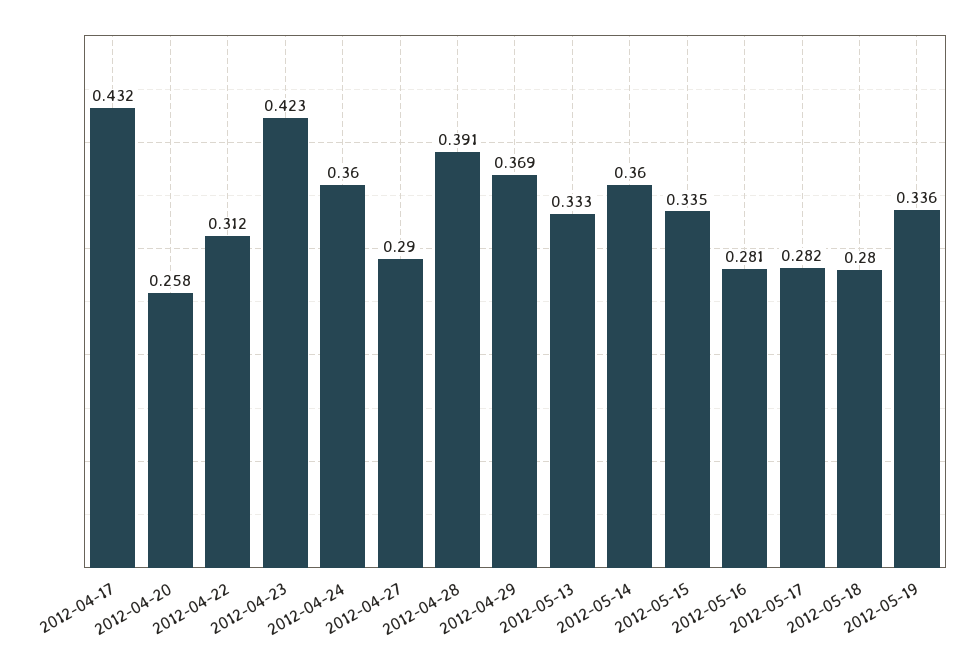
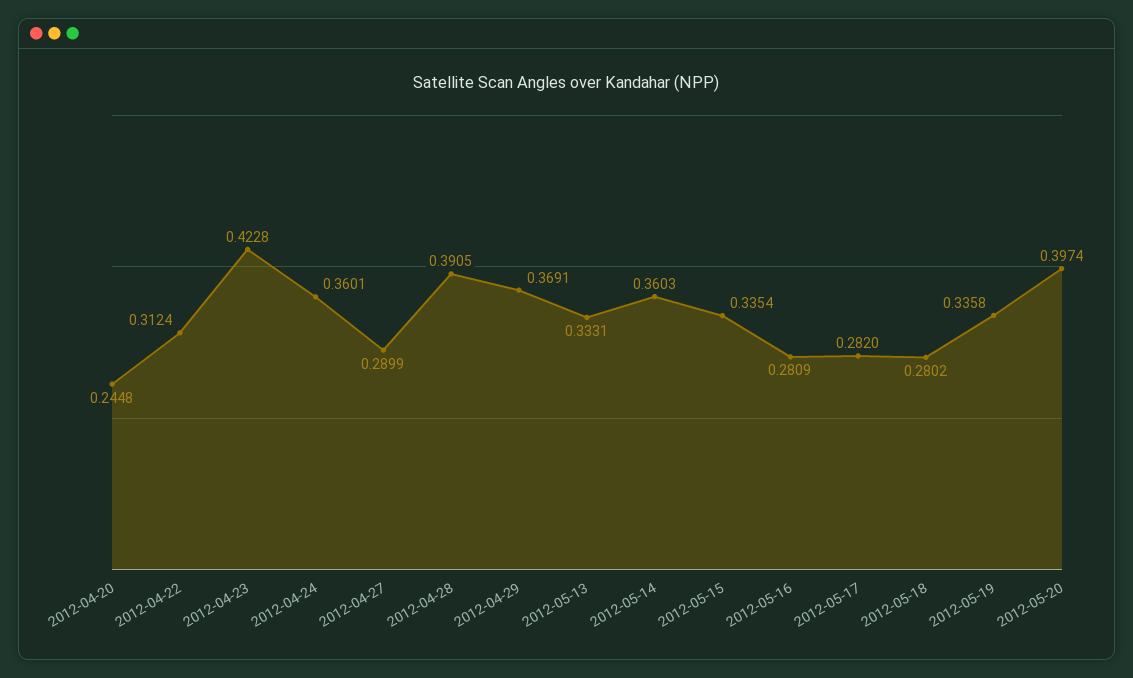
2012-04-17: 0.432 -> none
2012-04-20: 0.258 -> 0.2448
2012-05-20: none -> 0.3974

